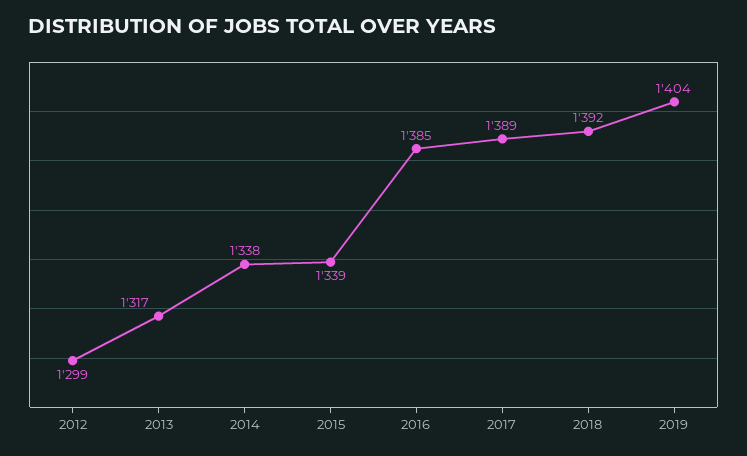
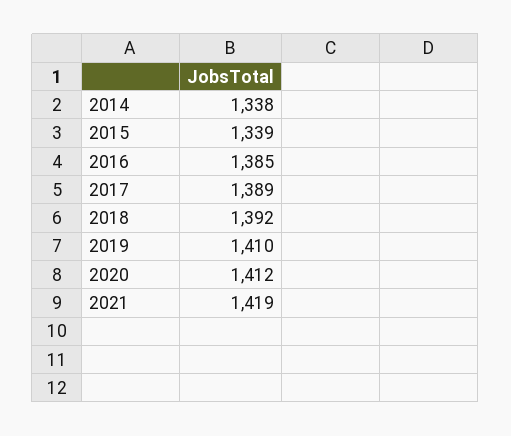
2012: 1299 -> none
2013: 1317 -> none
2019: 1404 -> 1410
2020: none -> 1412
2021: none -> 1419

